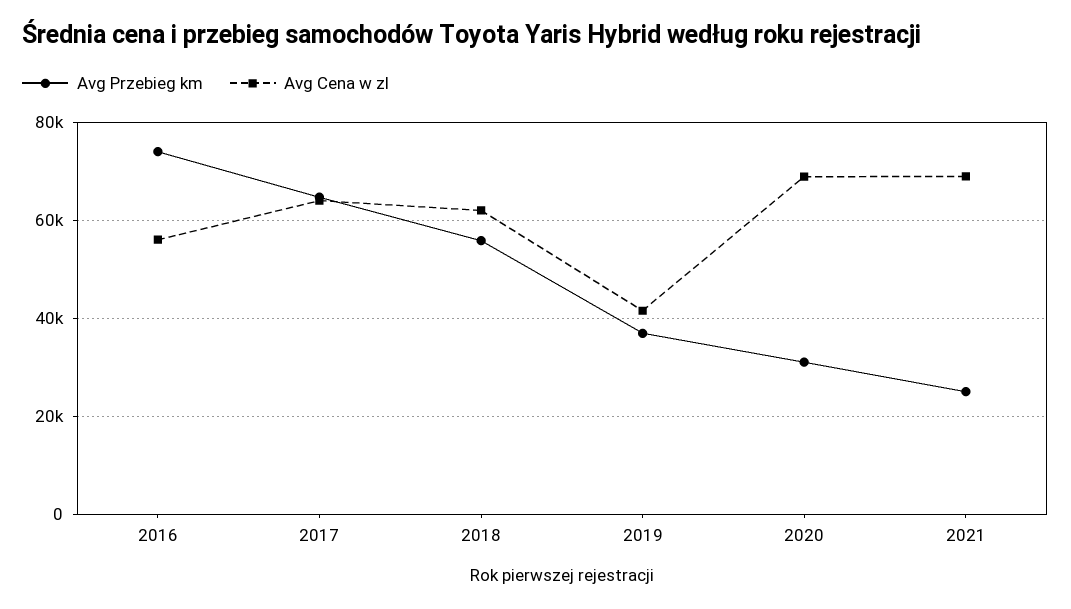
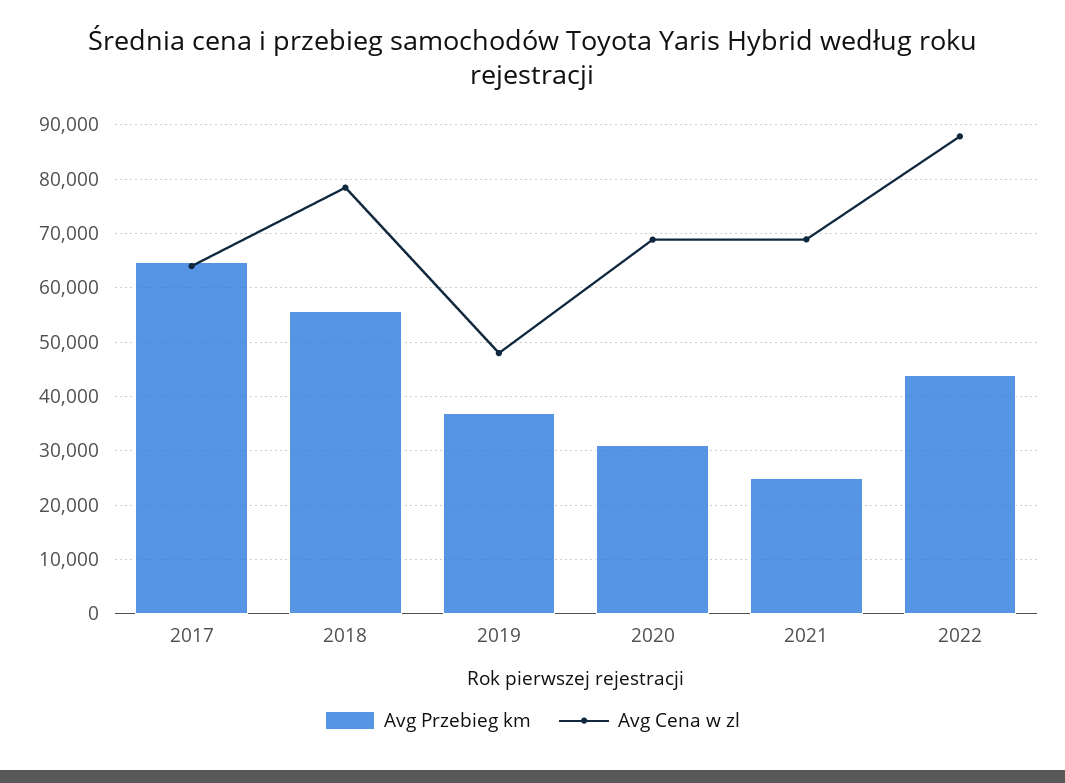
Avg Przebieg km, 2016: 74000 -> none
Avg Cena w zl, 2016: 56000 -> none
Avg Cena w zl, 2018: 62000 -> 78000
Avg Cena w zl, 2019: 42000 -> 48000
Avg Przebieg km, 2022: none -> 44000
Avg Cena w zl, 2022: none -> 88000

